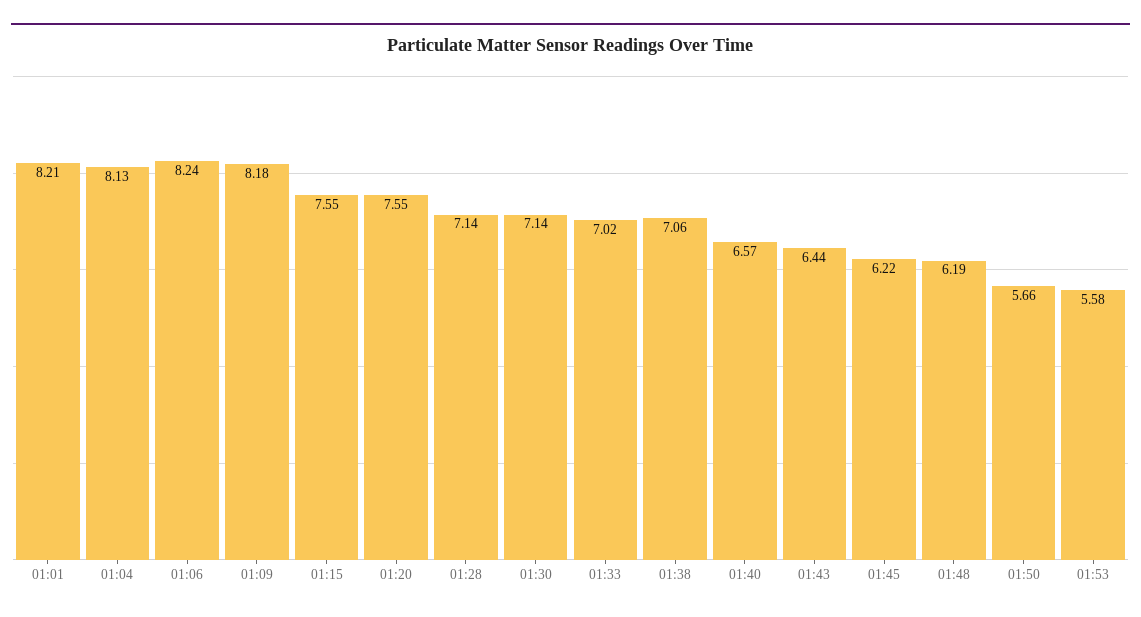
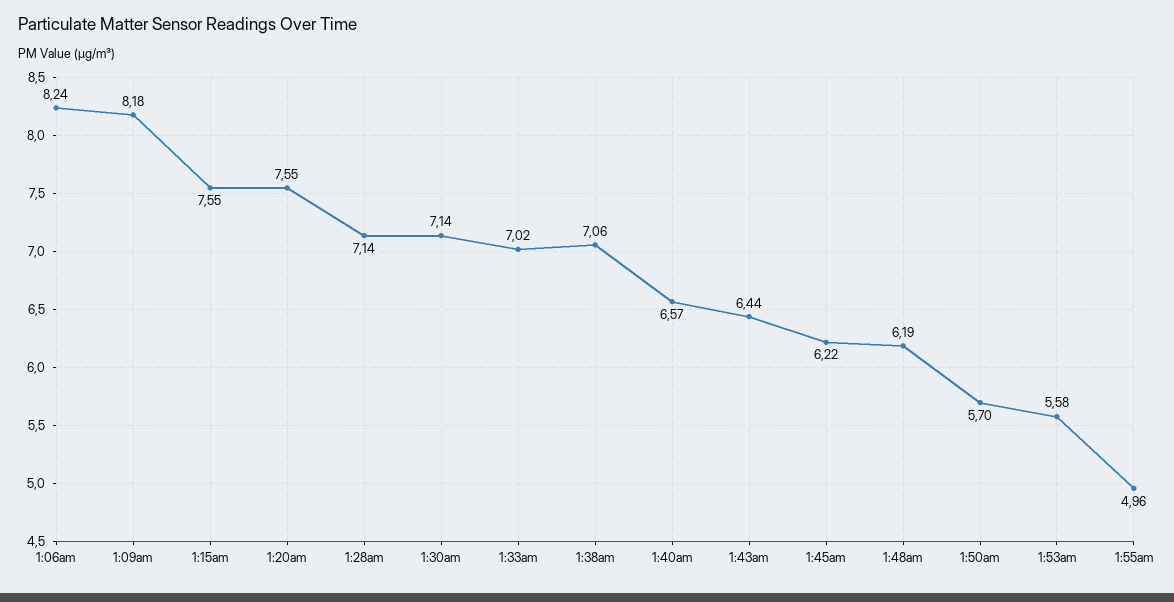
01:01: 8.21 -> none
01:04: 8.13 -> none
01:50: 5.66 -> 5.7
1:55am: none -> 4.96

